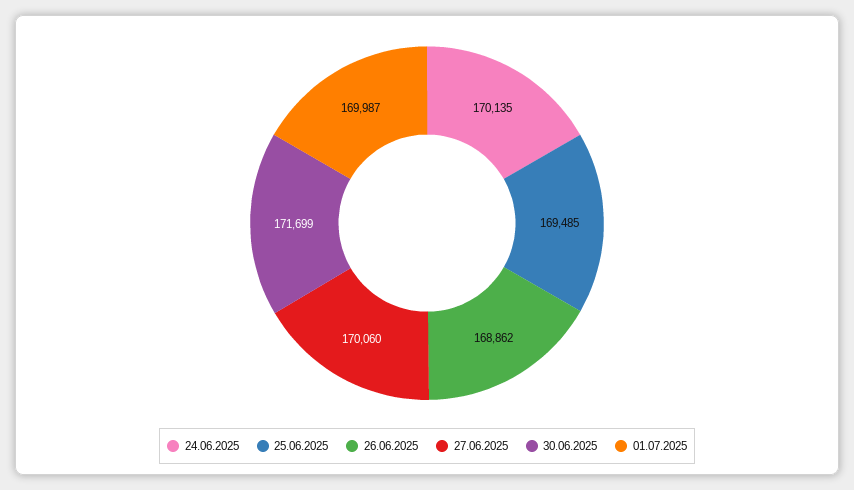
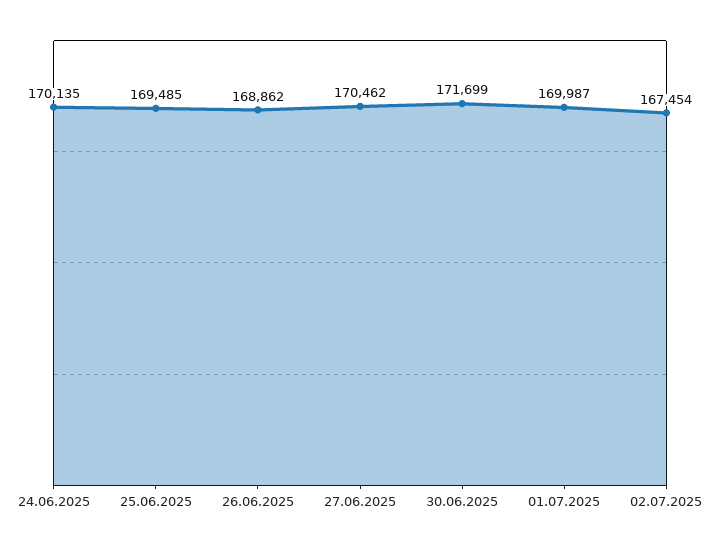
27.06.2025: 170060 -> 170462
02.07.2025: none -> 167454

